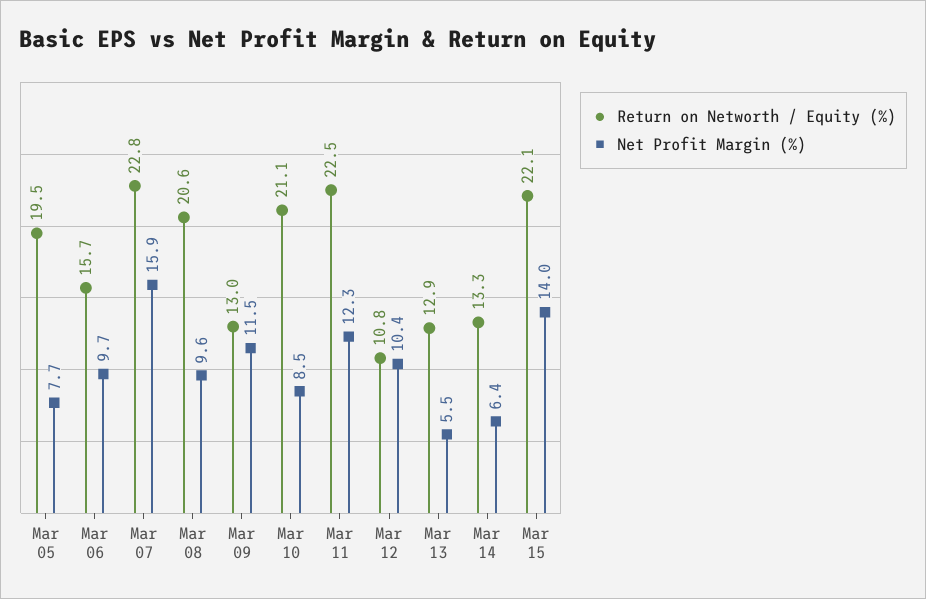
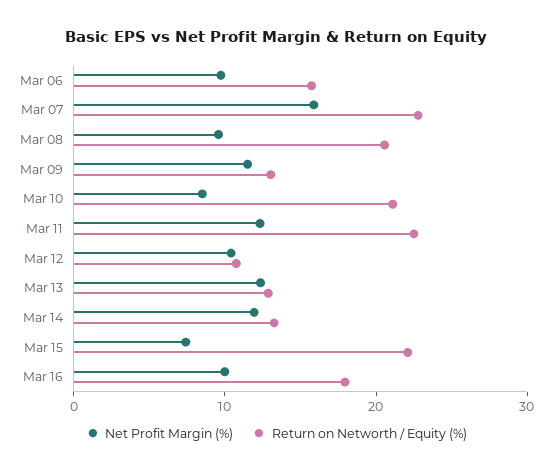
Return on Networth / Equity (%), Mar 05: 19.5 -> none
Net Profit Margin (%), Mar 05: 7.7 -> none
Net Profit Margin (%), Mar 13: 5.5 -> 12
Net Profit Margin (%), Mar 14: 6.4 -> 12
Net Profit Margin (%), Mar 15: 14 -> 8
Net Profit Margin (%), Mar 16: none -> 10
Return on Networth / Equity (%), Mar 16: none -> 18

